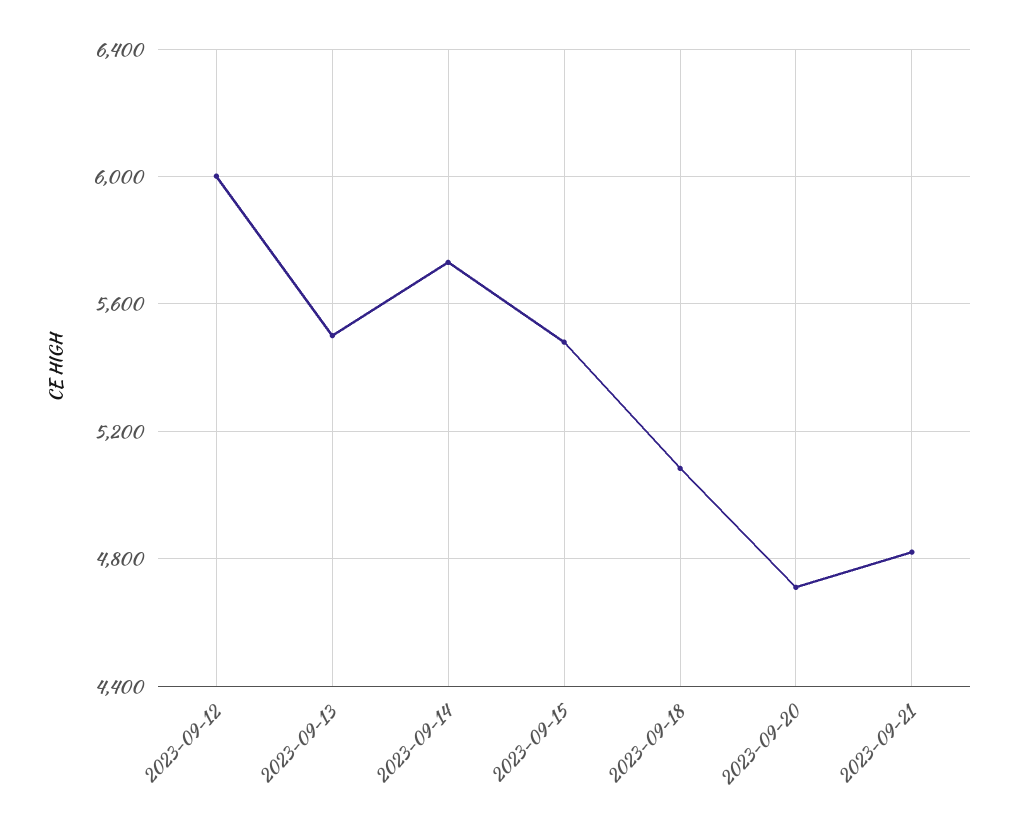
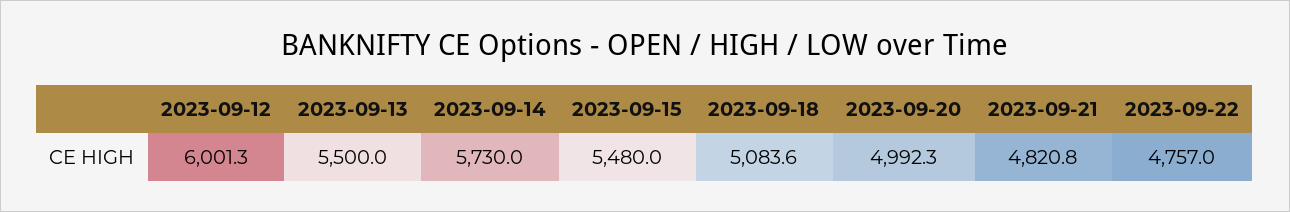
2023-09-20: 4700 -> 4992.3
2023-09-22: none -> 4757

